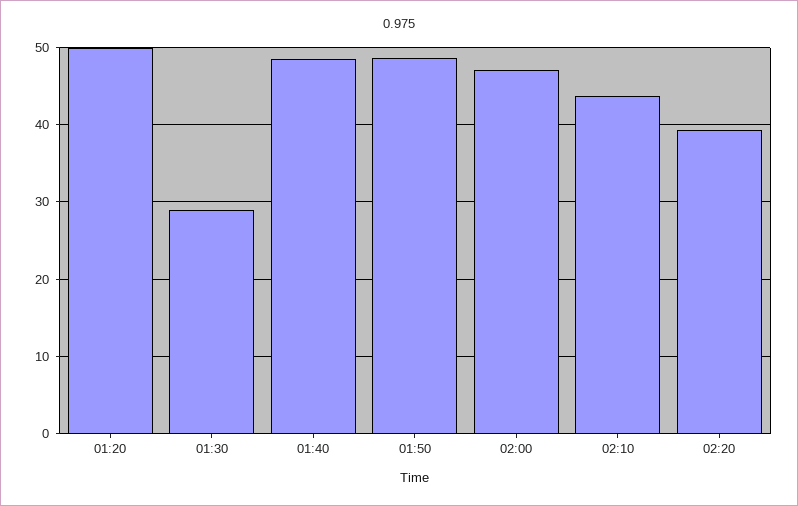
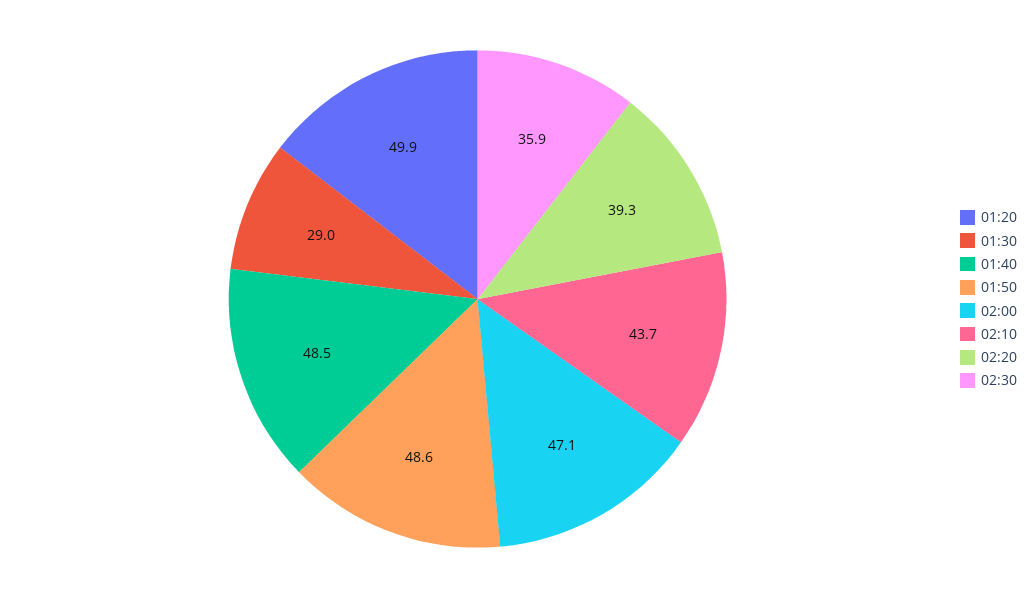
02:30: none -> 35.9

